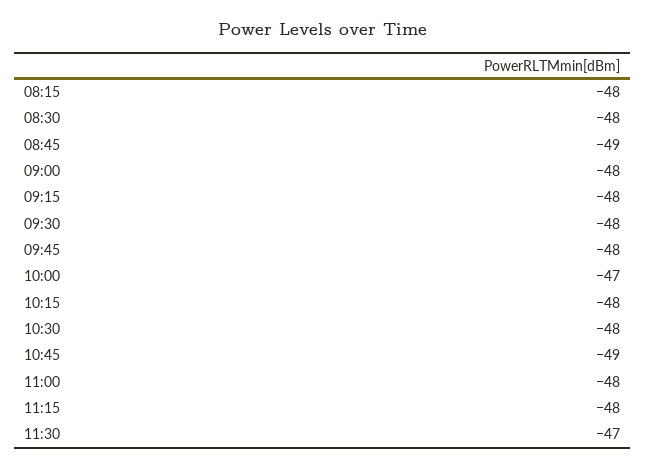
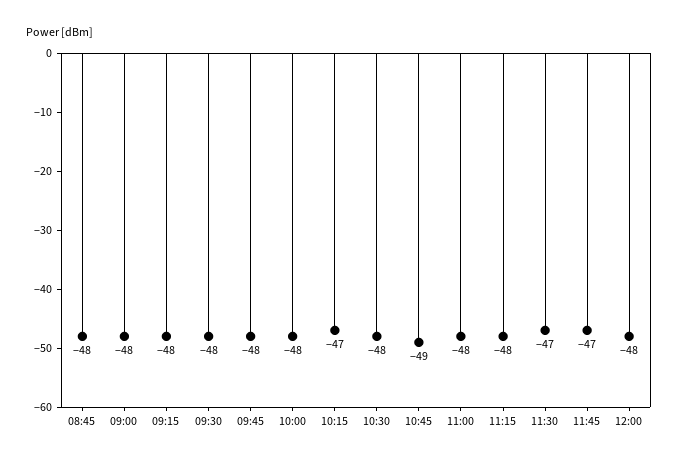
08:15: -48 -> none
08:30: -48 -> none
08:45: -49 -> -48
10:00: -47 -> -48
10:15: -48 -> -47
11:45: none -> -47
12:00: none -> -48

